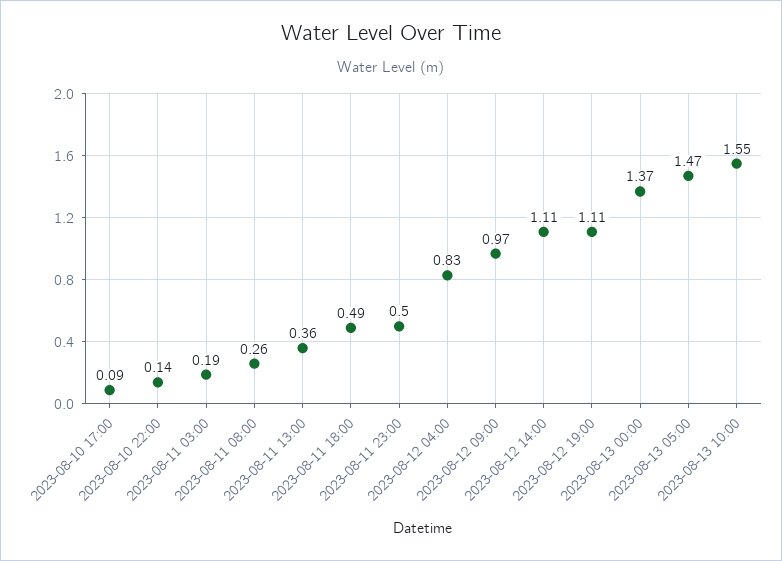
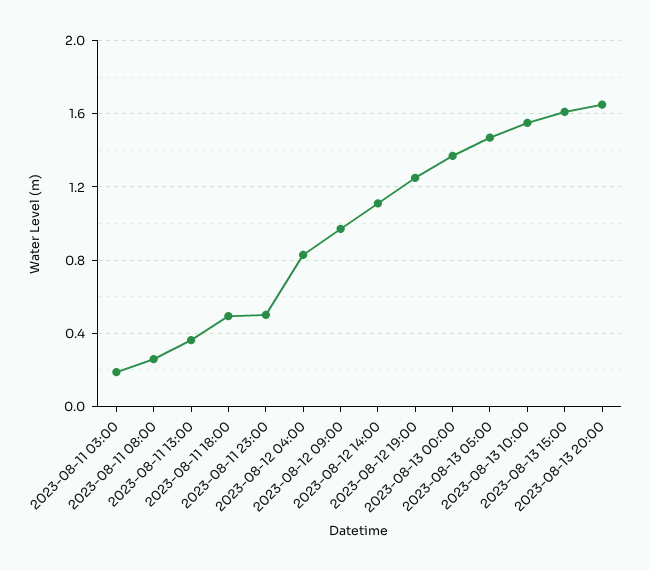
2023-08-10 17:00: 0.09 -> none
2023-08-10 22:00: 0.14 -> none
2023-08-12 19:00: 1.11 -> 1.25
2023-08-13 15:00: none -> 1.6
2023-08-13 20:00: none -> 1.65

